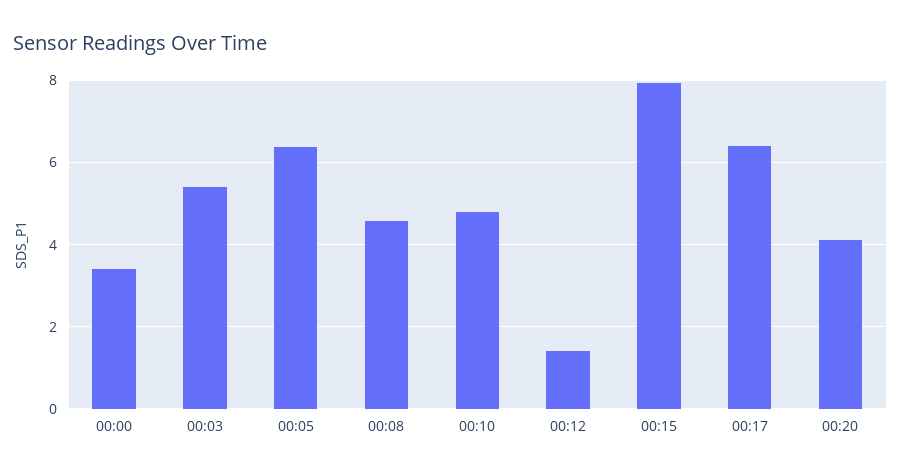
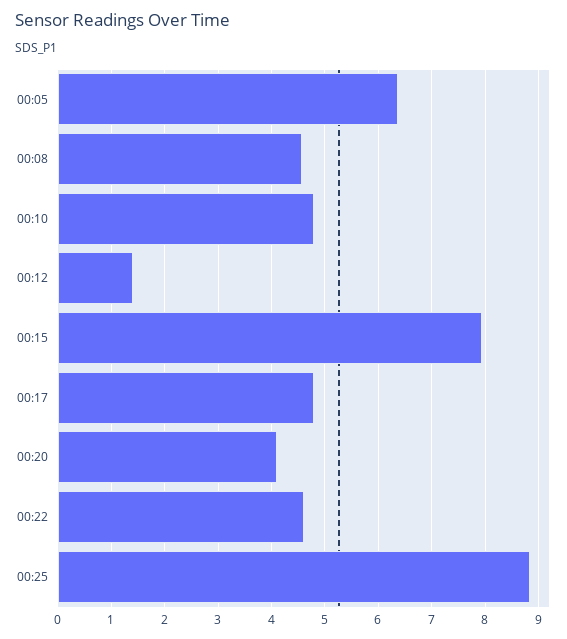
00:00: 3.4 -> none
00:03: 5.4 -> none
00:17: 6.4 -> 4.8
00:22: none -> 4.6
00:25: none -> 8.8

